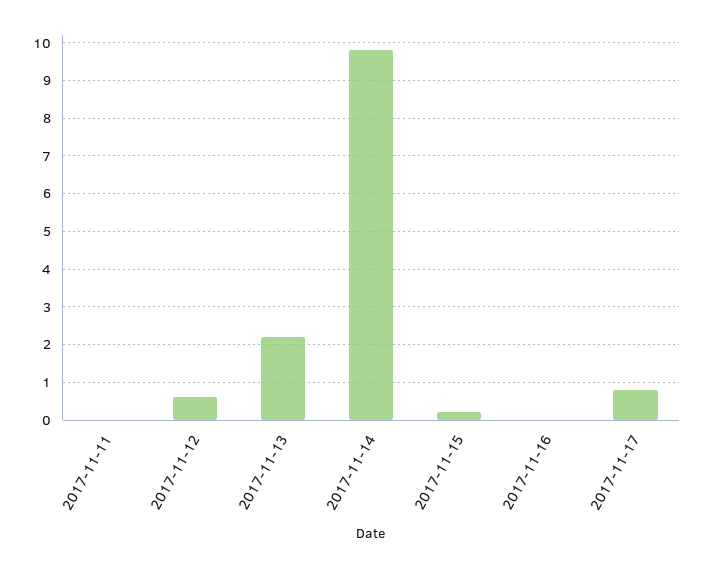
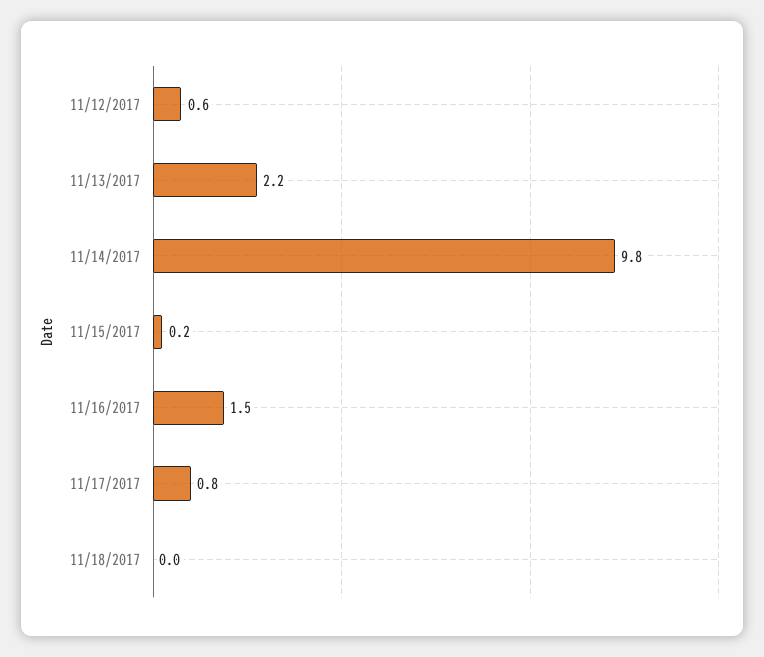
2017-11-11: 0 -> none
2017-11-16: 0 -> 1.5
11/18/2017: none -> 0

